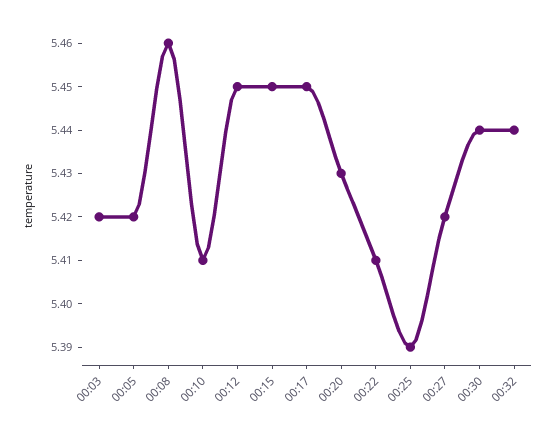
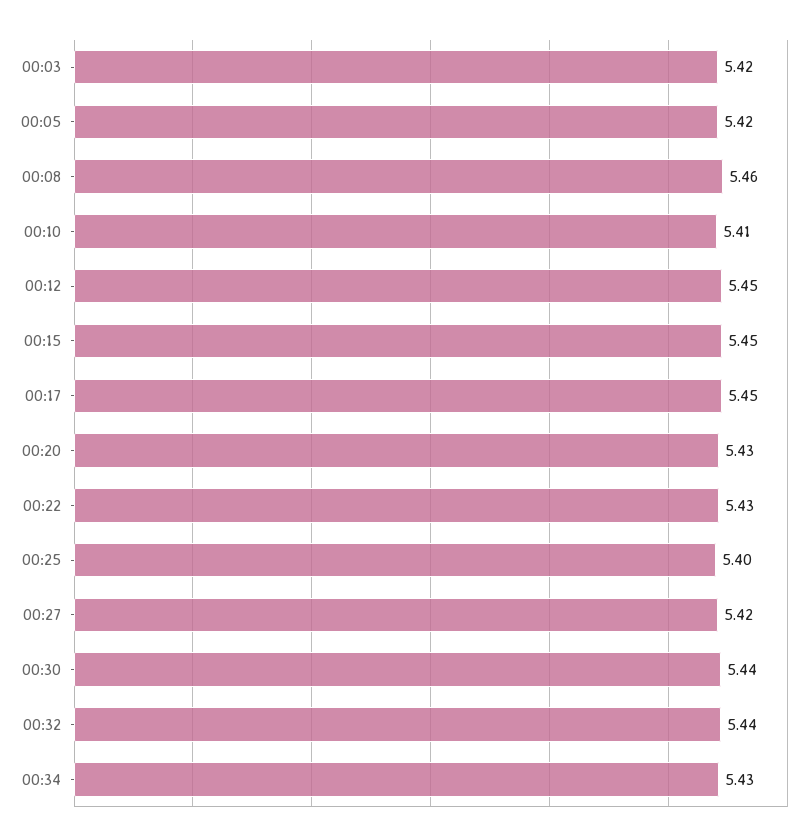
00:22: 5.41 -> 5.43
00:25: 5.39 -> 5.4
00:34: none -> 5.43

